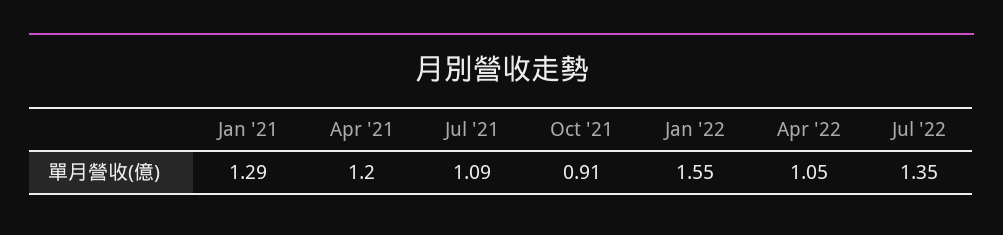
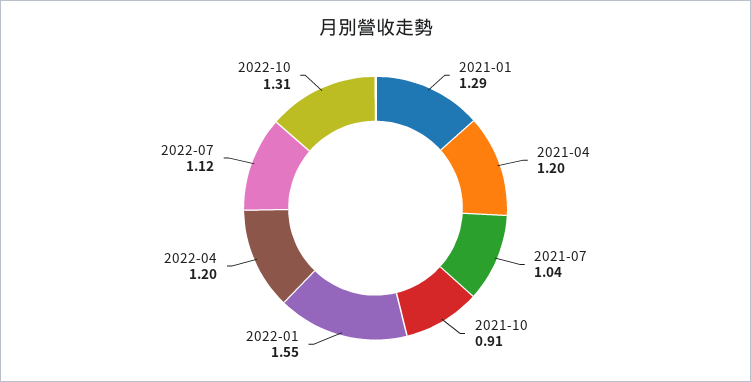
Jul '21: 1.09 -> 1.04
Apr '22: 1.05 -> 1.2
Jul '22: 1.35 -> 1.12
2022-10: none -> 1.31

